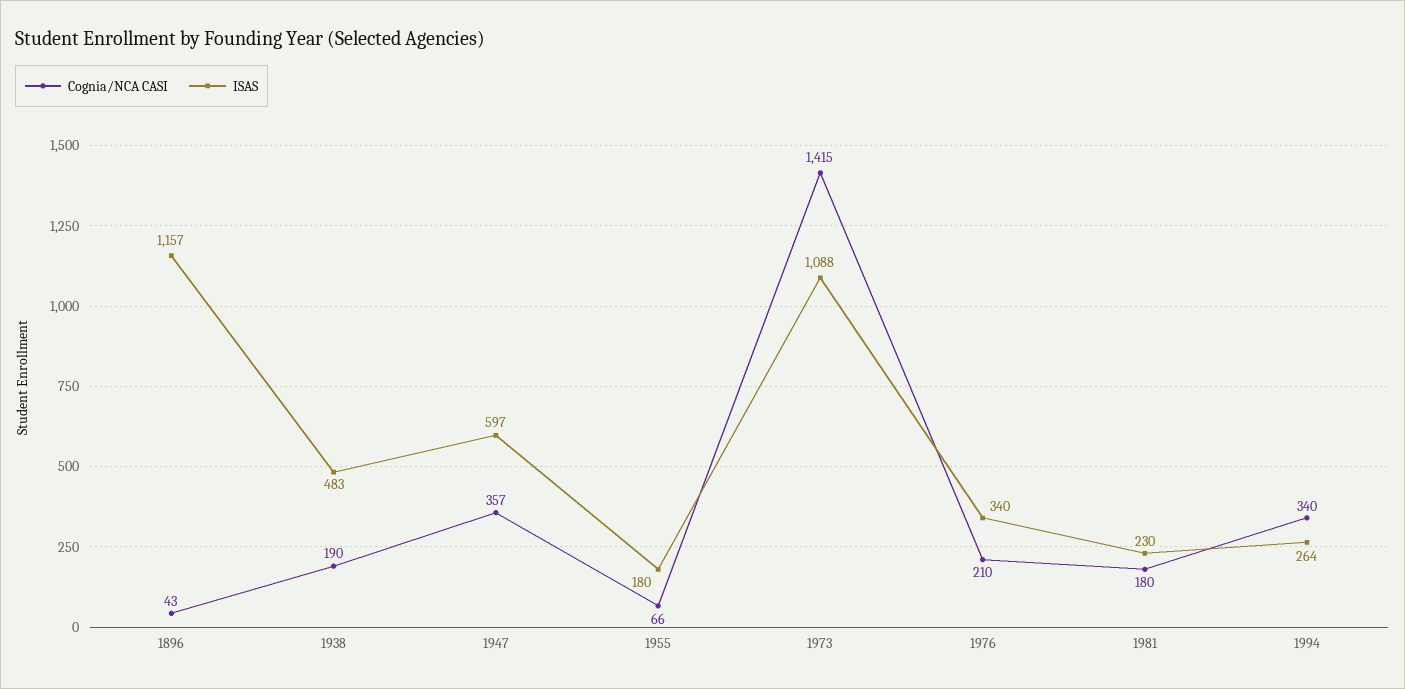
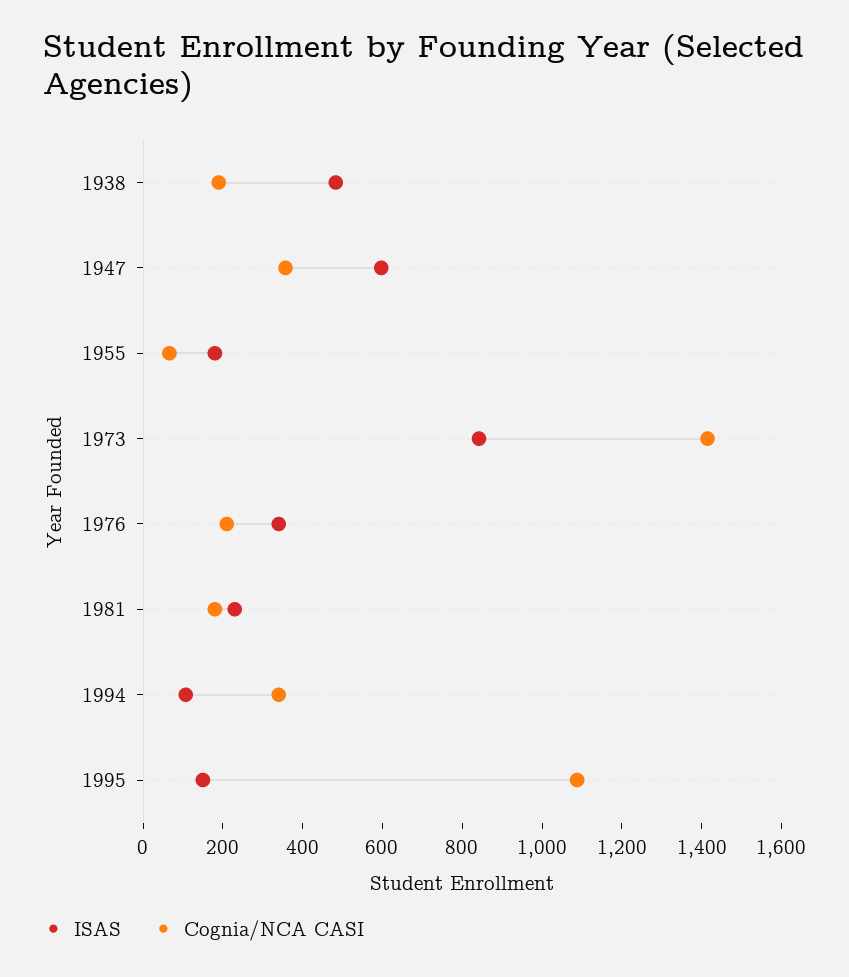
Cognia/NCA CASI, 1896: 43 -> none
ISAS, 1896: 1157 -> none
ISAS, 1973: 1088 -> 850
ISAS, 1994: 264 -> 100
ISAS, 1995: none -> 150
Cognia/NCA CASI, 1995: none -> 1100

